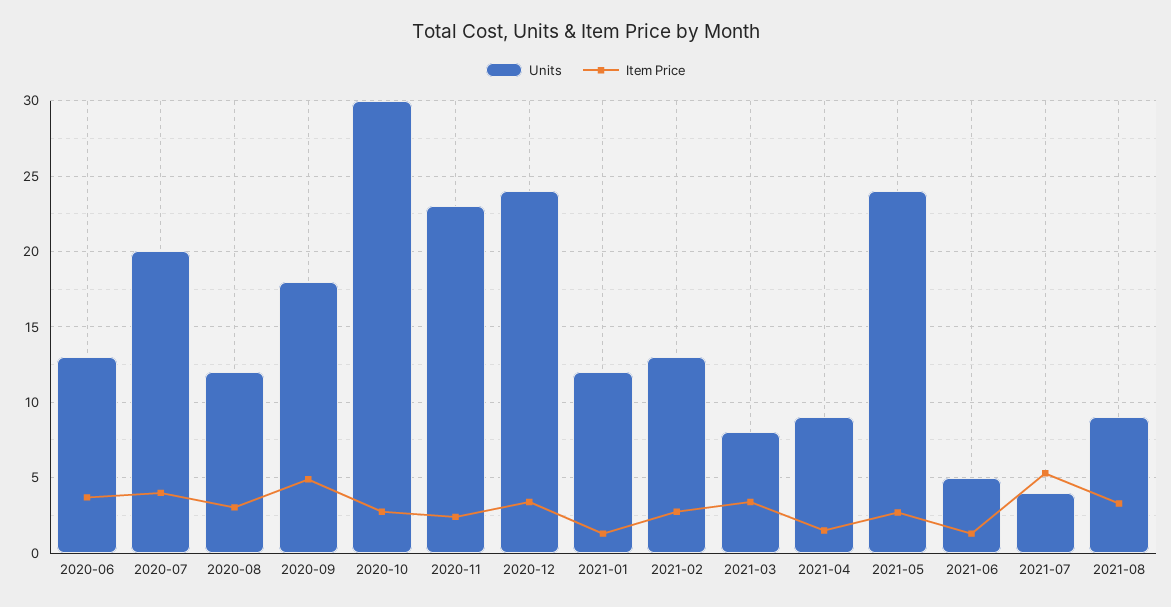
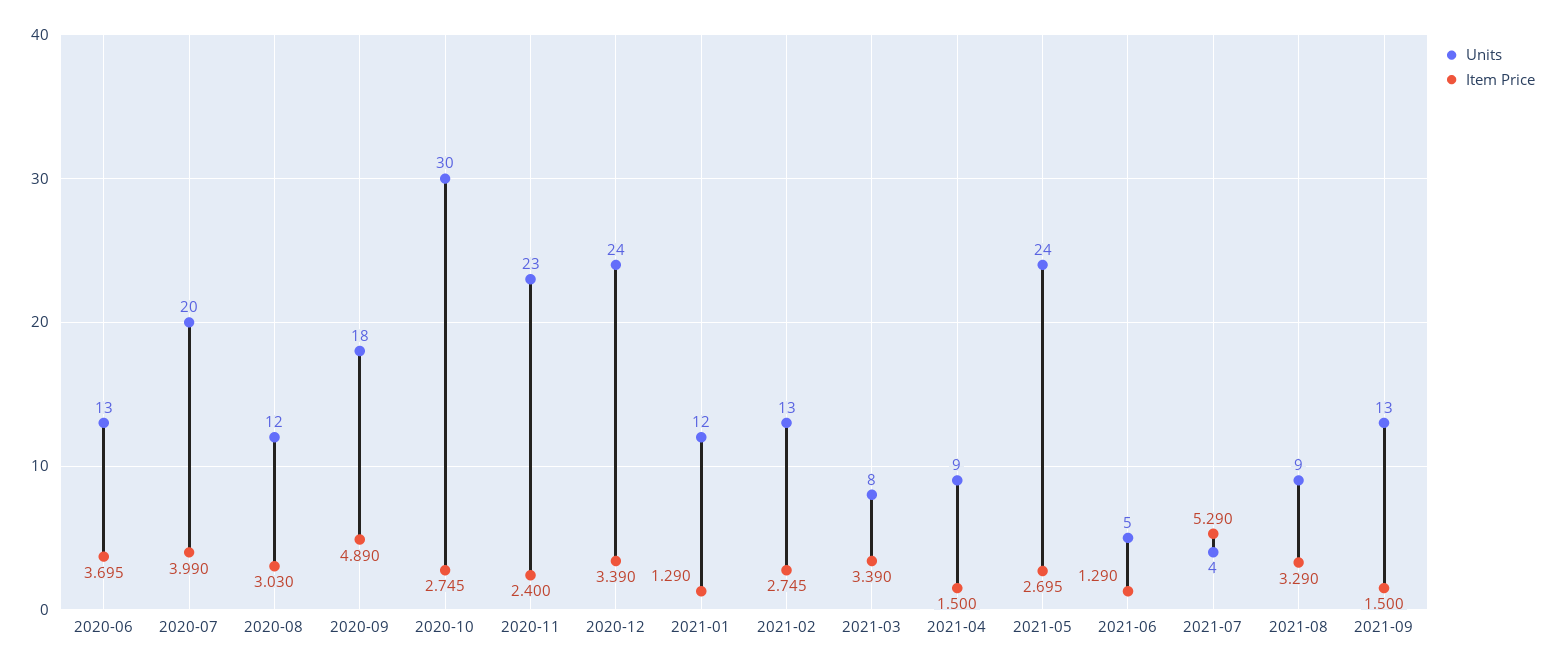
Units, 2021-09: none -> 13
Item Price, 2021-09: none -> 1.5

